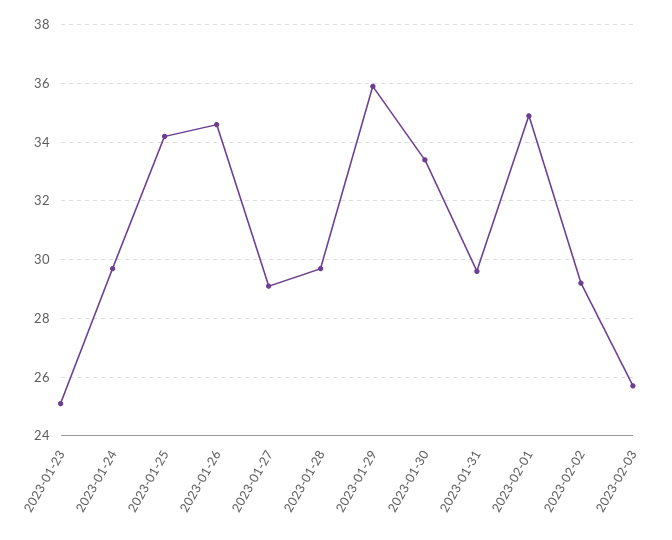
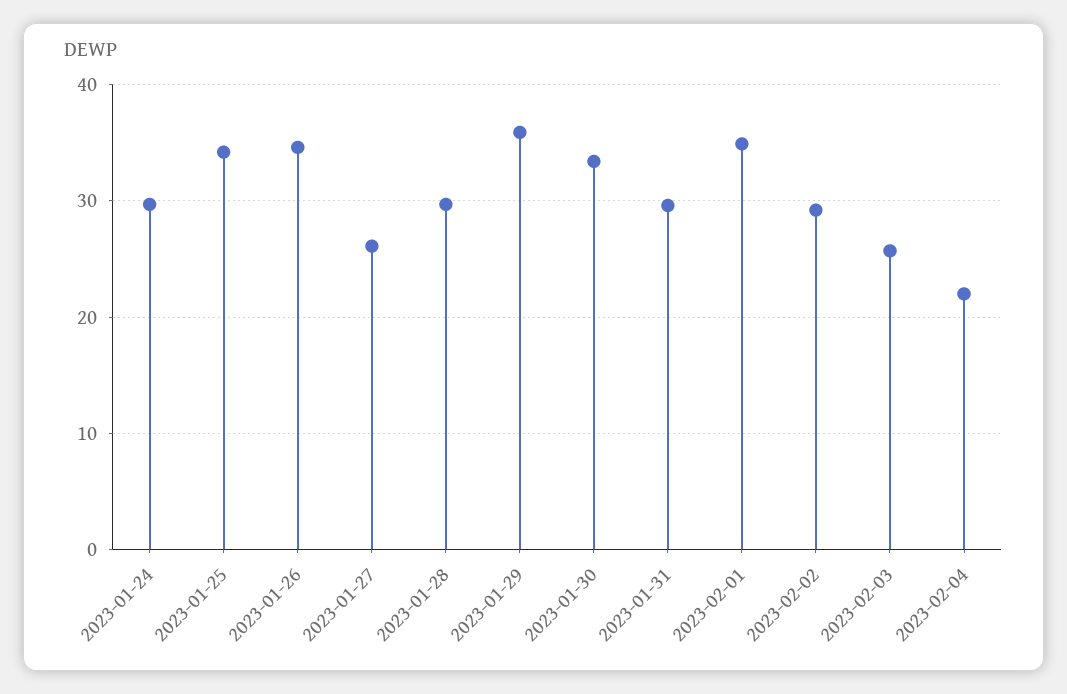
2023-01-23: 25 -> none
2023-01-27: 29 -> 26
2023-02-04: none -> 22

